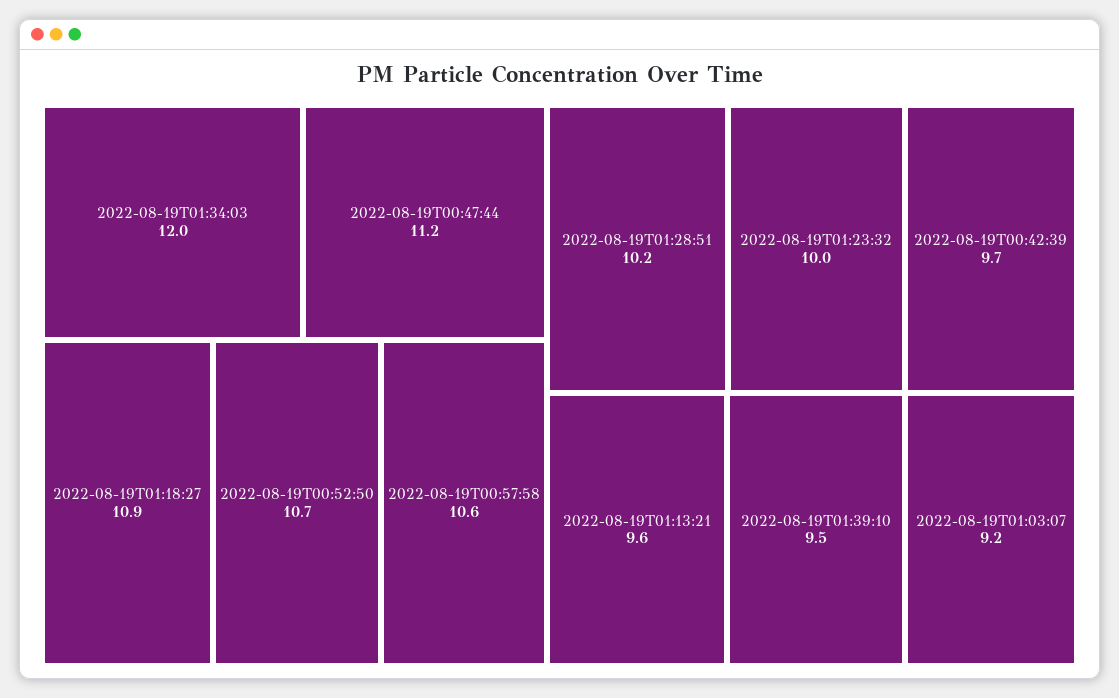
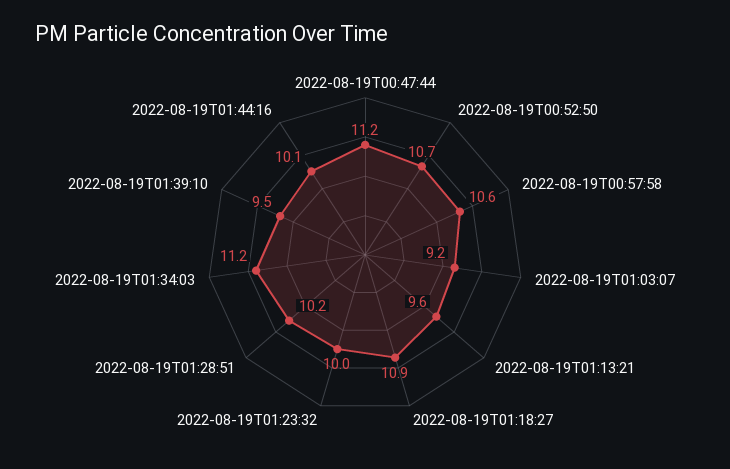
2022-08-19T01:34:03: 12 -> 11.2
2022-08-19T00:42:39: 9.7 -> none
2022-08-19T01:44:16: none -> 10.1

